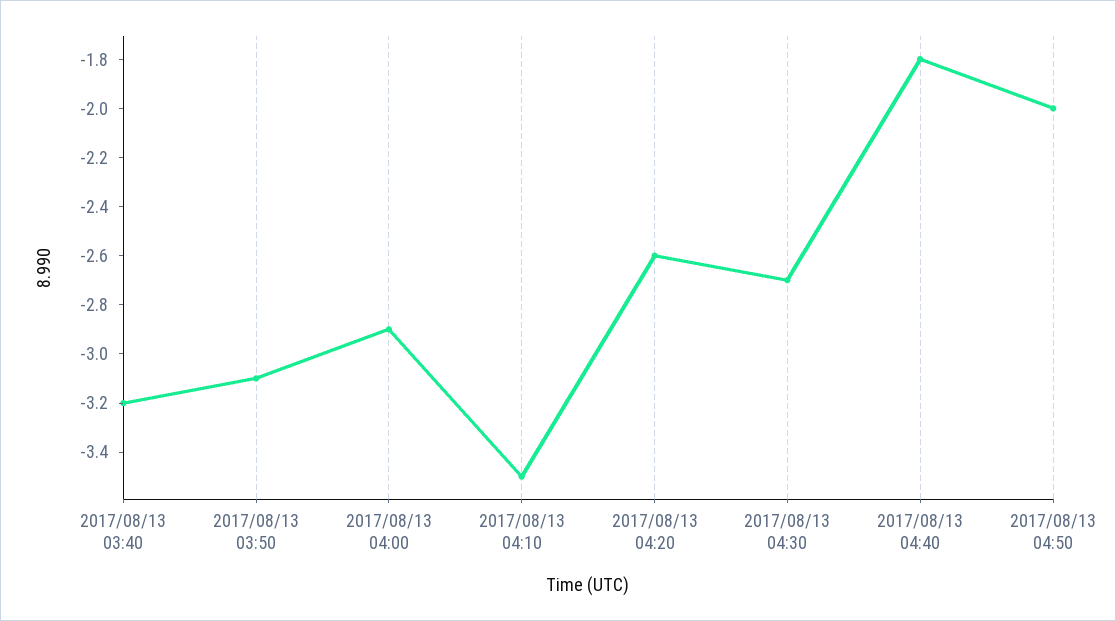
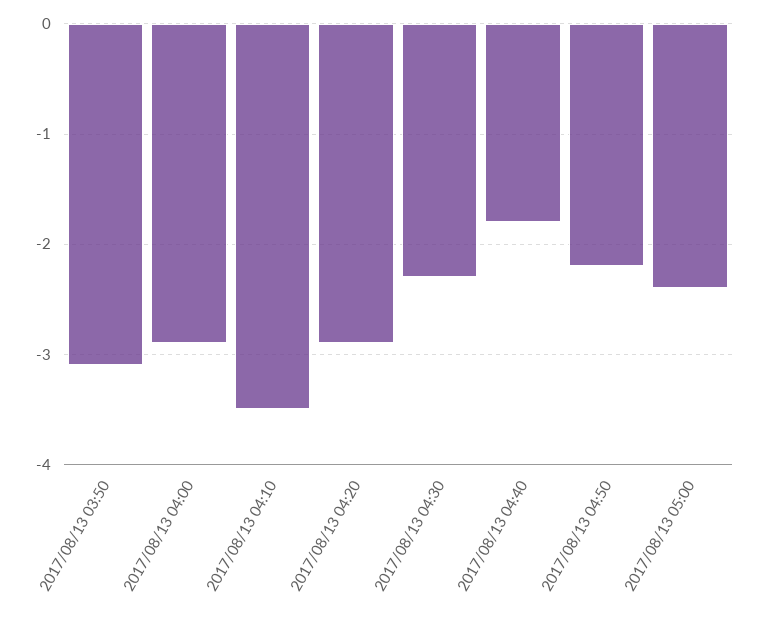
2017/08/13 03:40: -3.2 -> none
2017/08/13 04:20: -2.6 -> -2.9
2017/08/13 04:30: -2.7 -> -2.3
2017/08/13 04:50: -2 -> -2.2
2017/08/13 05:00: none -> -2.4

